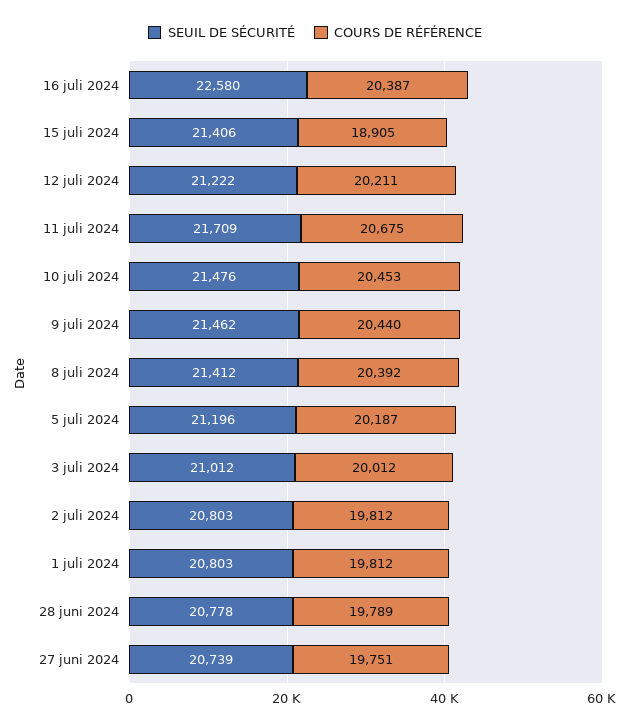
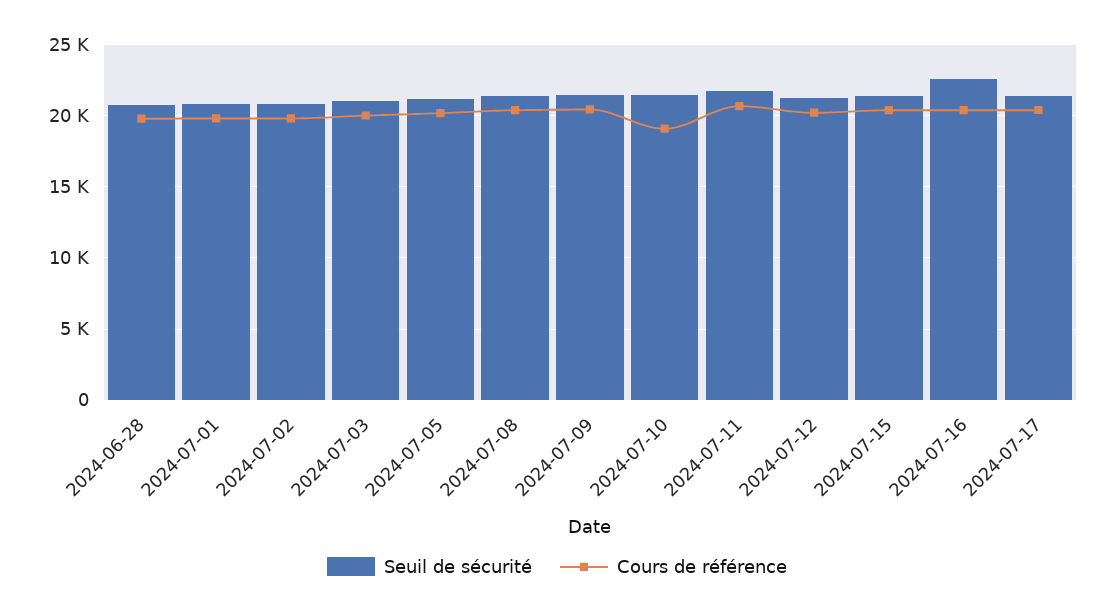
COURS DE RÉFÉRENCE, 15 juli 2024: 18905 -> 20500
COURS DE RÉFÉRENCE, 10 juli 2024: 20453 -> 19000
SEUIL DE SÉCURITÉ, 27 juni 2024: 20739 -> none
COURS DE RÉFÉRENCE, 27 juni 2024: 19751 -> none
SEUIL DE SÉCURITÉ, 2024-07-17: none -> 21500
COURS DE RÉFÉRENCE, 2024-07-17: none -> 20500

